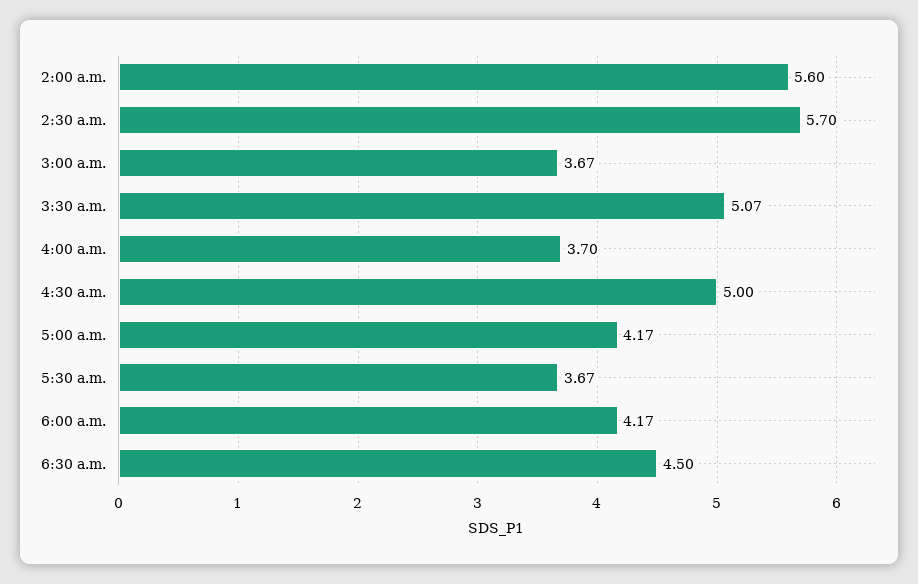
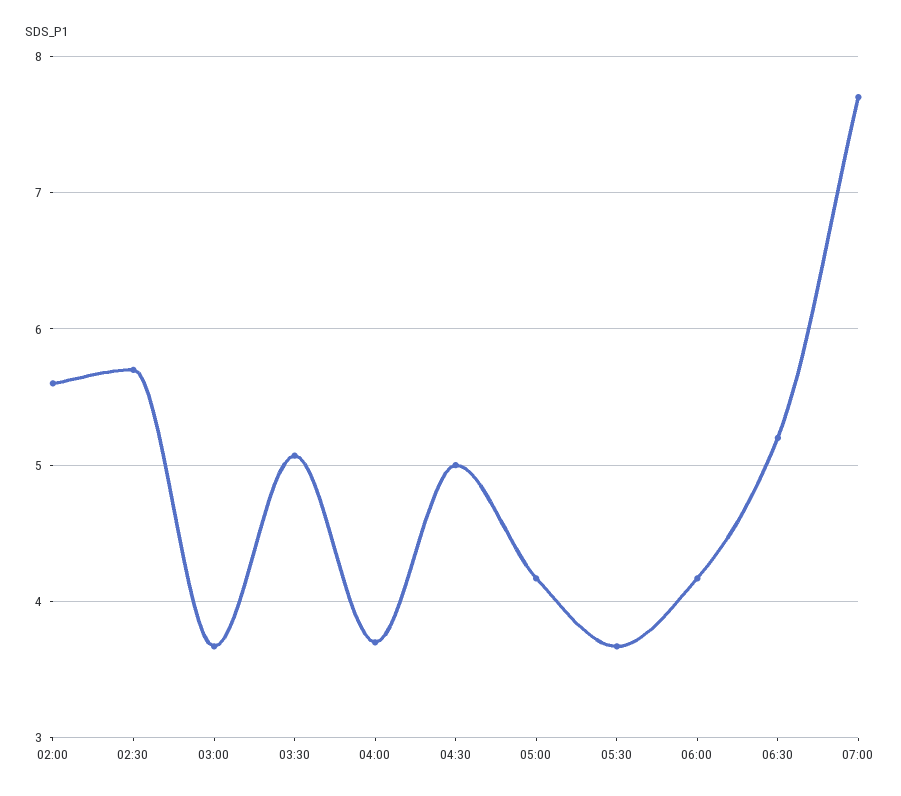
6:30 a.m.: 4.5 -> 5.2
07:00: none -> 7.7

